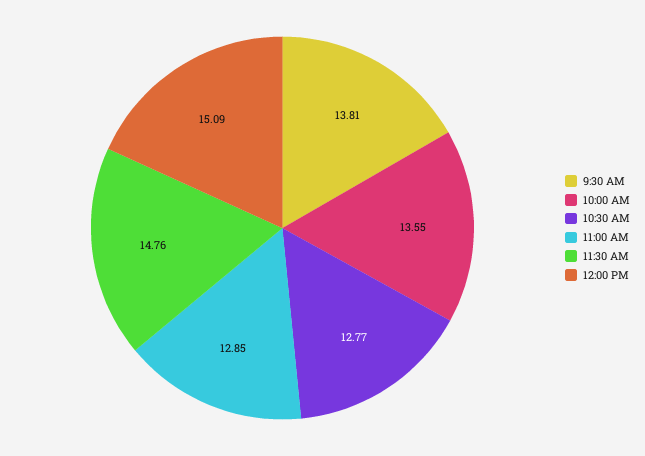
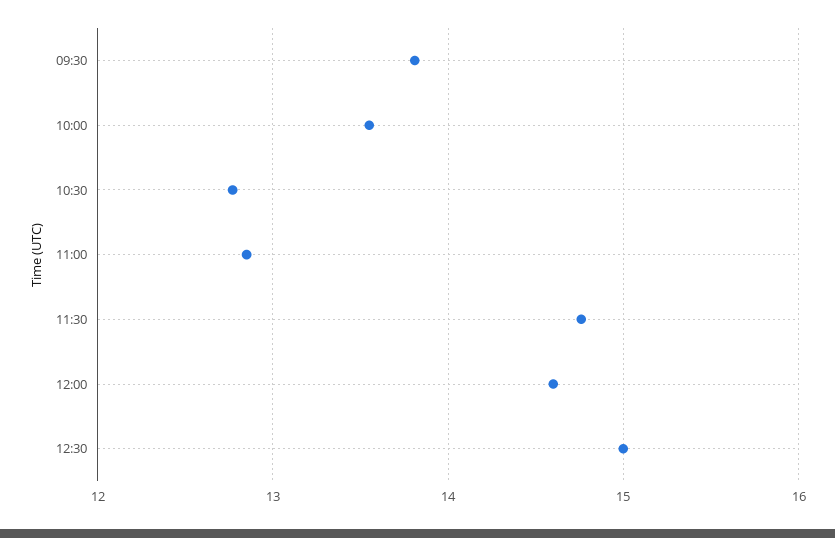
12:00 PM: 15.09 -> 14.6
12:30: none -> 15

